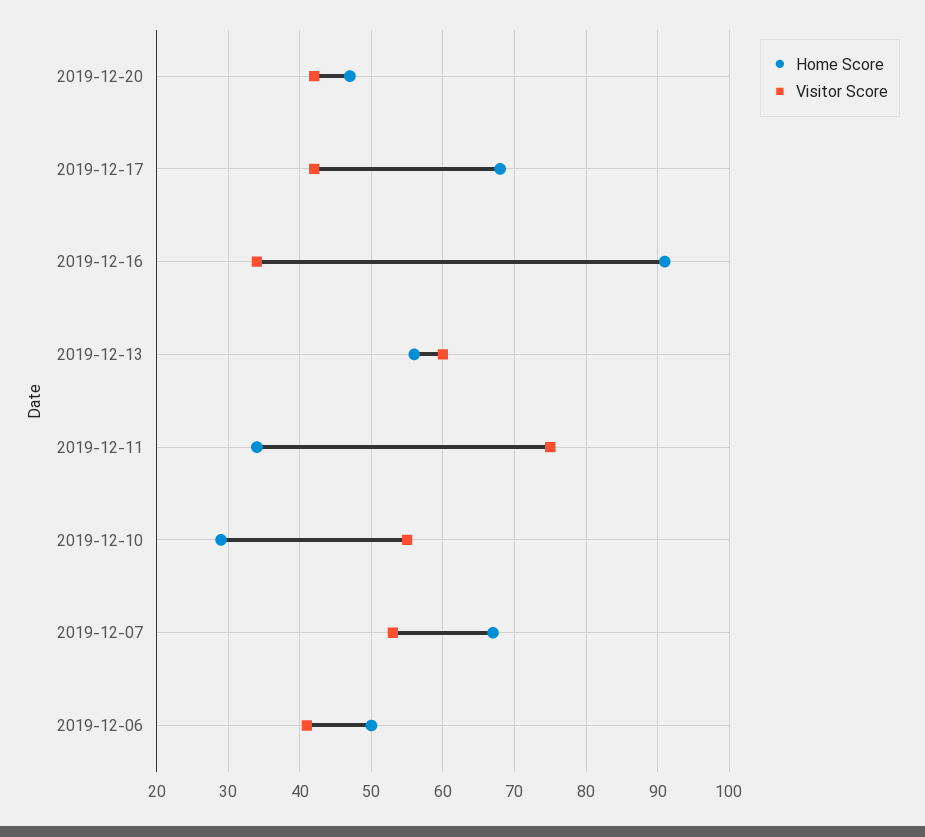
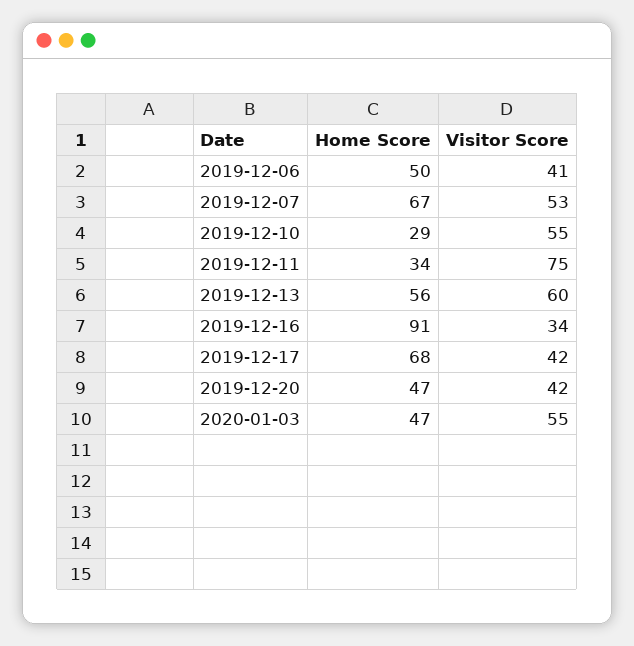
Home Score, 2020-01-03: none -> 47
Visitor Score, 2020-01-03: none -> 55

